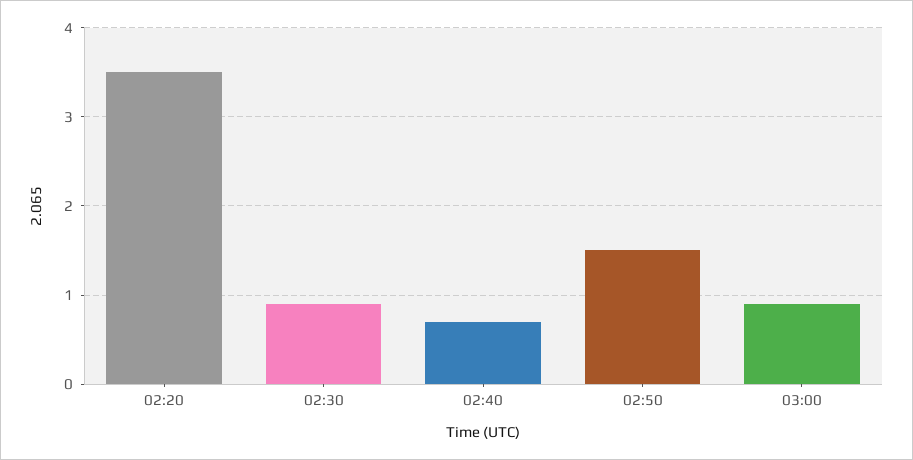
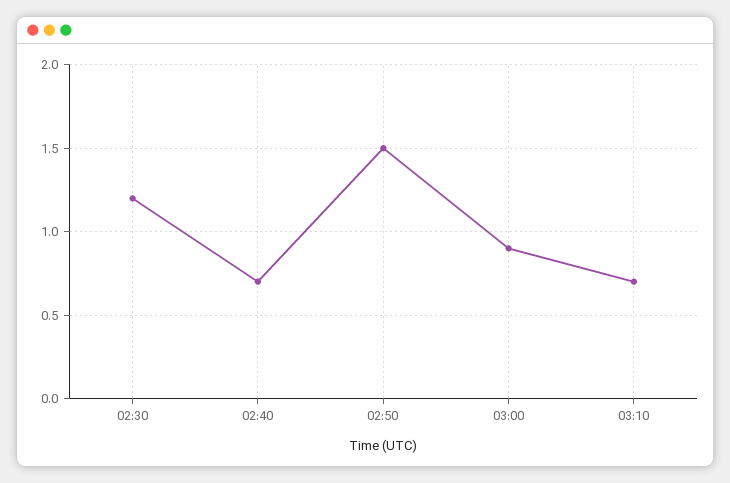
02:20: 3.5 -> none
02:30: 0.9 -> 1.2
03:10: none -> 0.7

